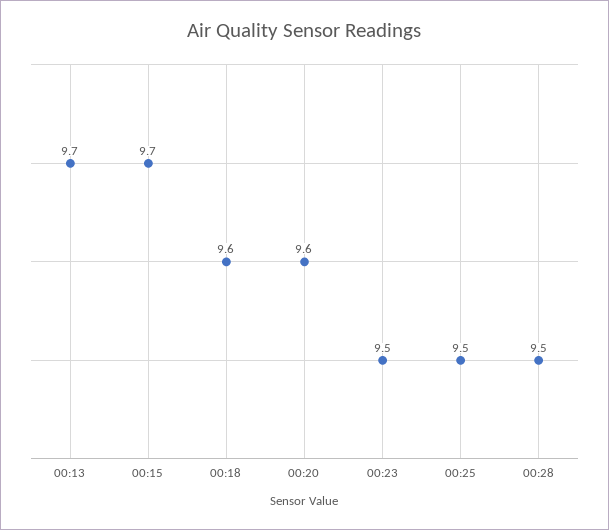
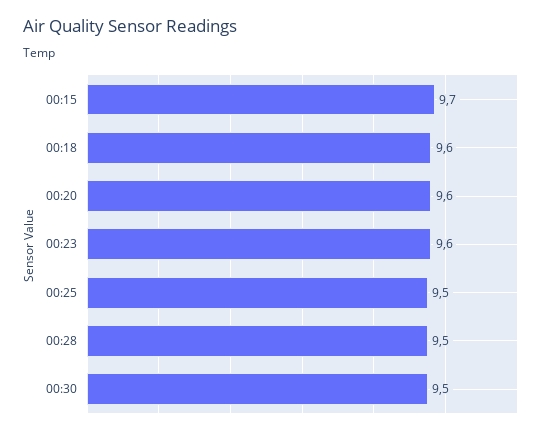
00:13: 9.7 -> none
00:23: 9.5 -> 9.6
00:30: none -> 9.5

